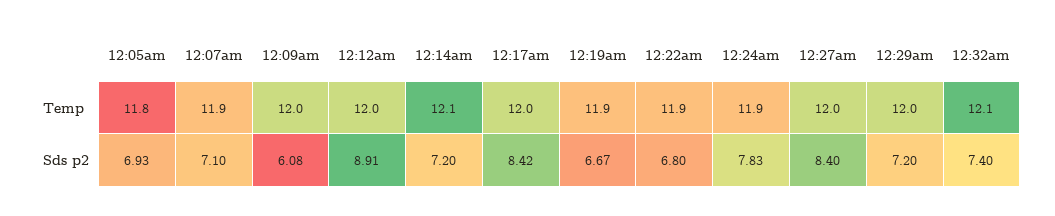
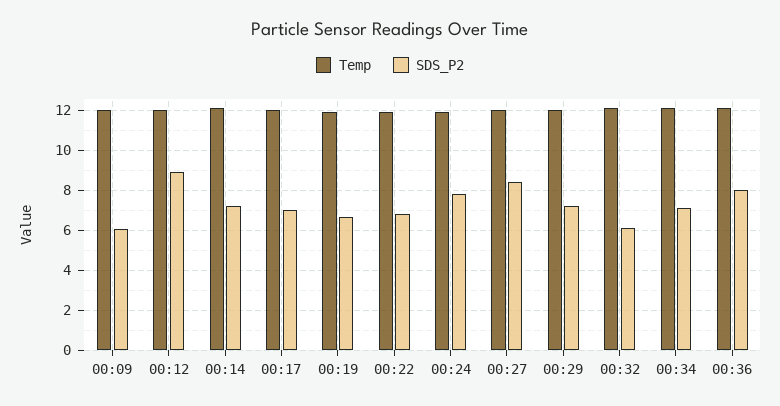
Temp, 12:05am: 11.8 -> none
Temp, 12:07am: 11.9 -> none
Sds p2, 12:05am: 6.93 -> none
Sds p2, 12:07am: 7.1 -> none
Sds p2, 12:17am: 8.42 -> 7
Sds p2, 12:32am: 7.4 -> 6
Temp, 00:34: none -> 12
Sds p2, 00:34: none -> 7
Temp, 00:36: none -> 12
Sds p2, 00:36: none -> 8

